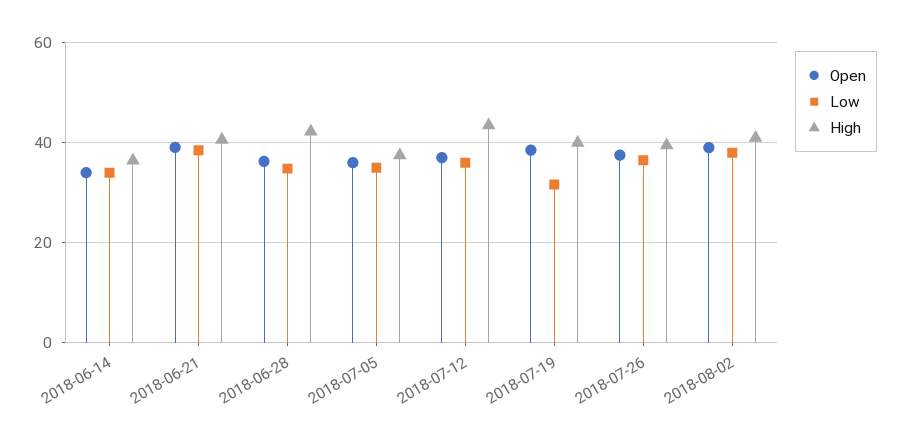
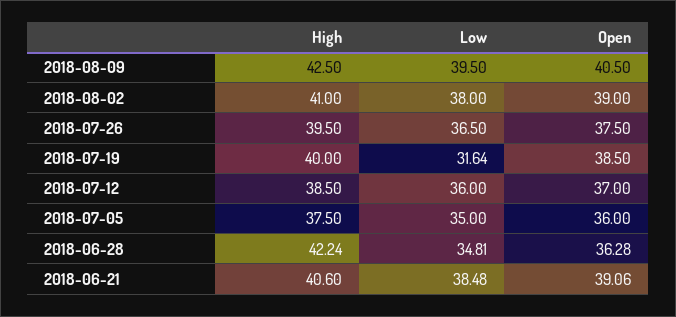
Open, 2018-06-14: 34 -> none
Low, 2018-06-14: 34 -> none
High, 2018-06-14: 36 -> none
High, 2018-07-12: 44 -> 38.5
High, 2018-08-09: none -> 42.5
Low, 2018-08-09: none -> 39.5
Open, 2018-08-09: none -> 40.5

